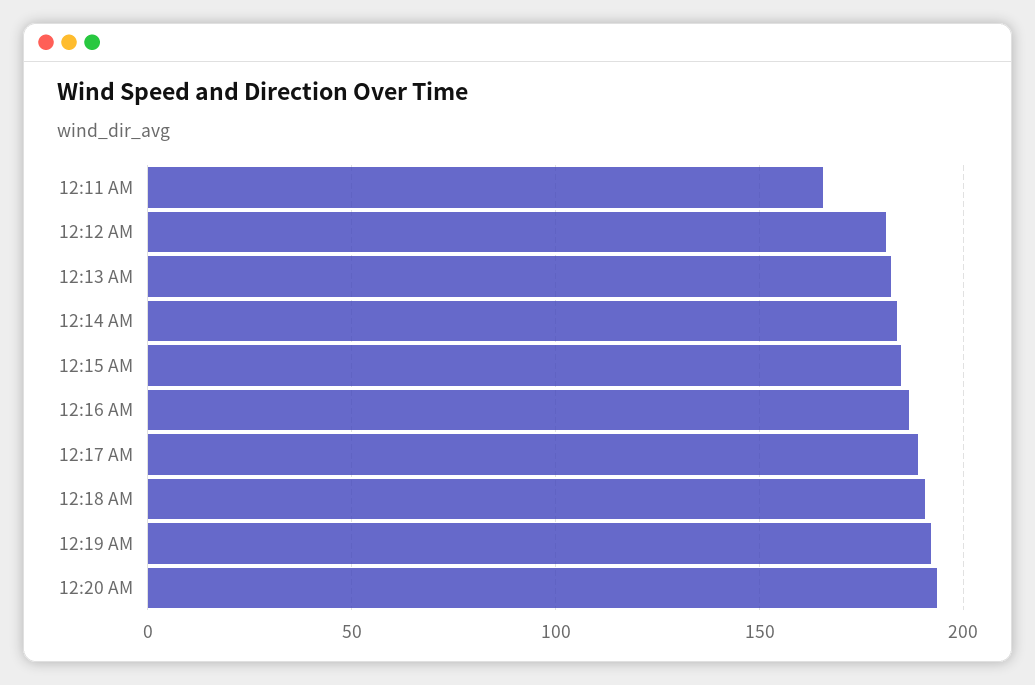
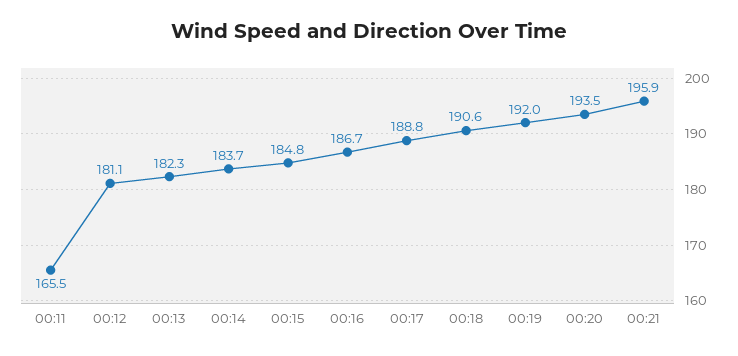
00:21: none -> 195.9

